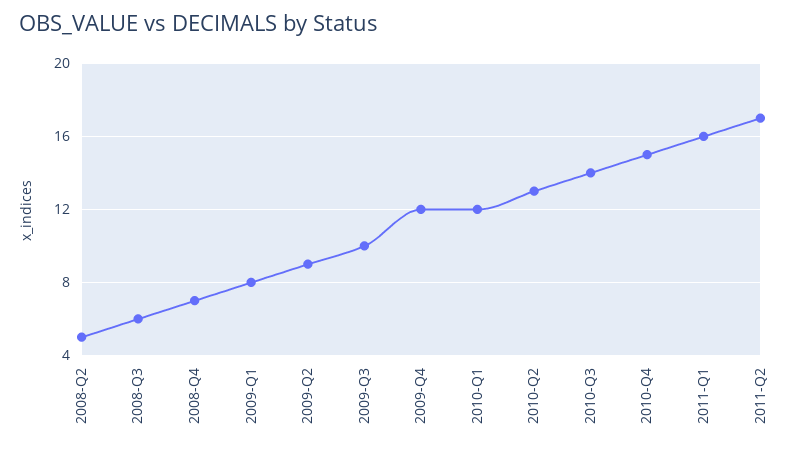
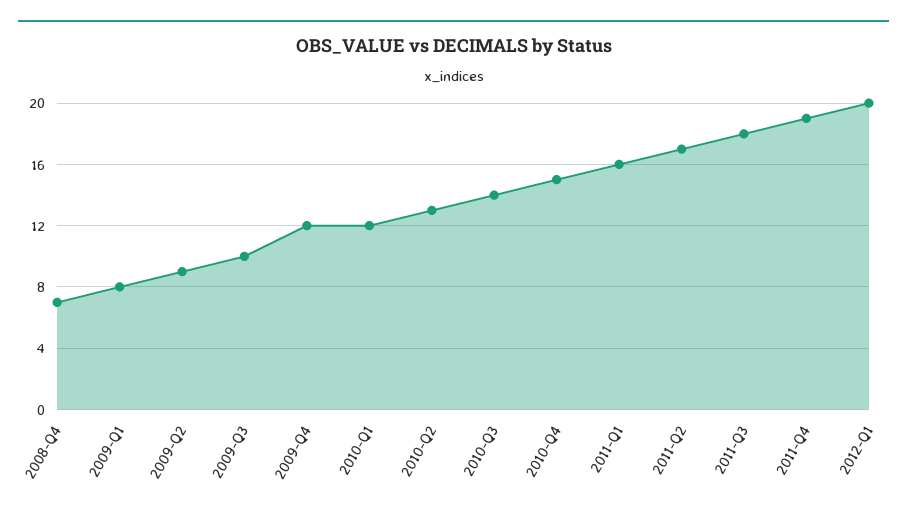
2008-Q2: 5 -> none
2008-Q3: 6 -> none
2011-Q3: none -> 18
2011-Q4: none -> 19
2012-Q1: none -> 20

